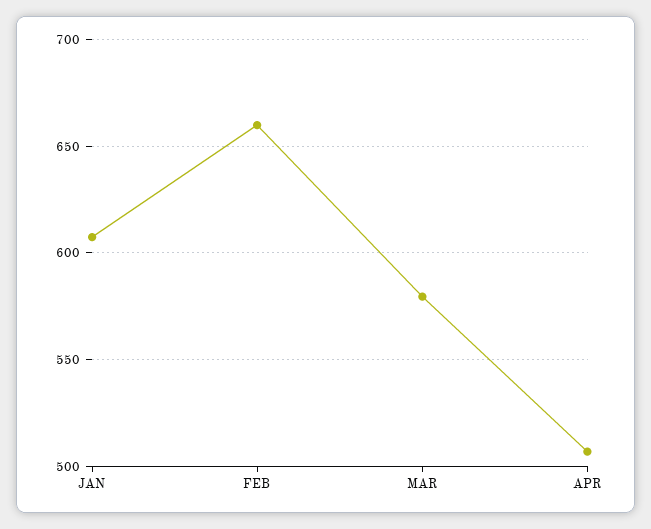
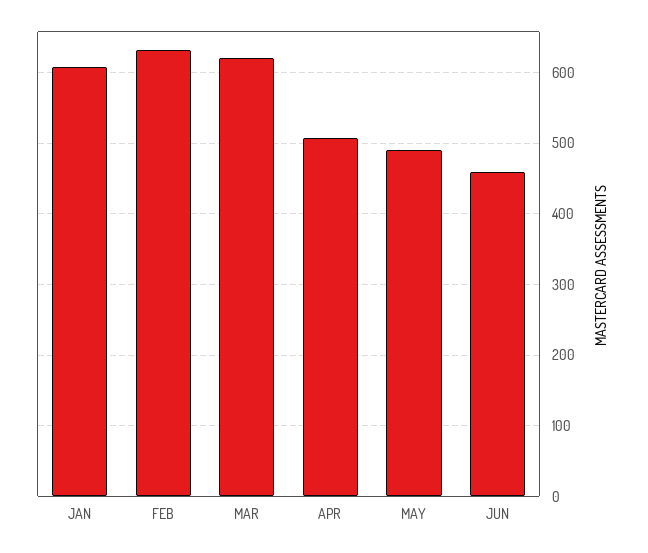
FEB: 660 -> 630
MAR: 580 -> 620
MAY: none -> 490
JUN: none -> 460

